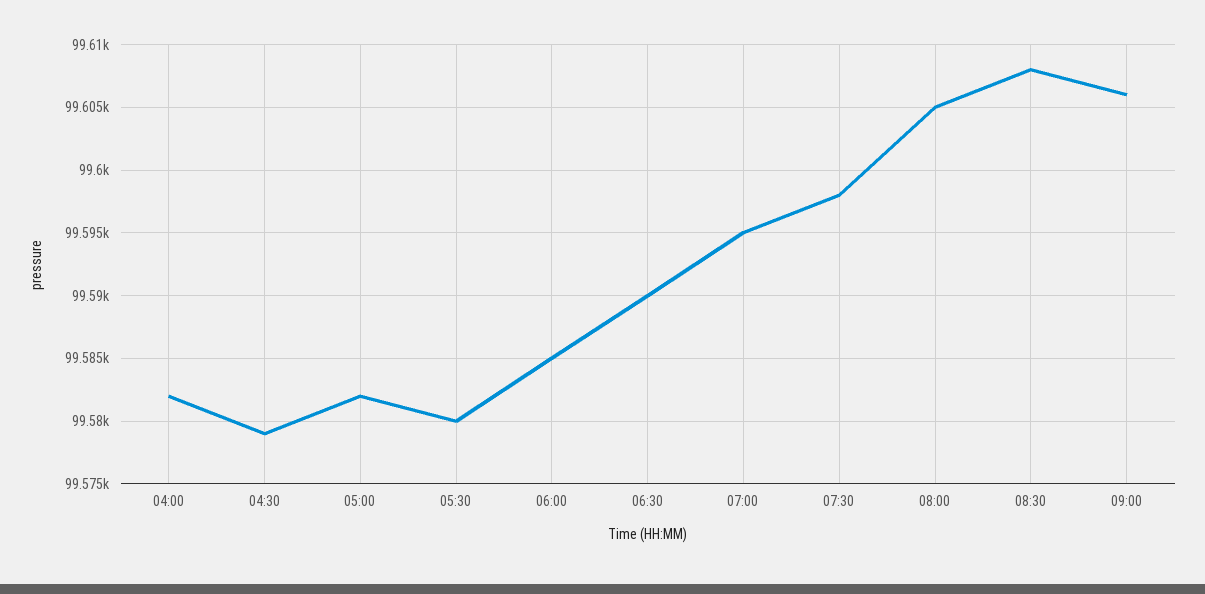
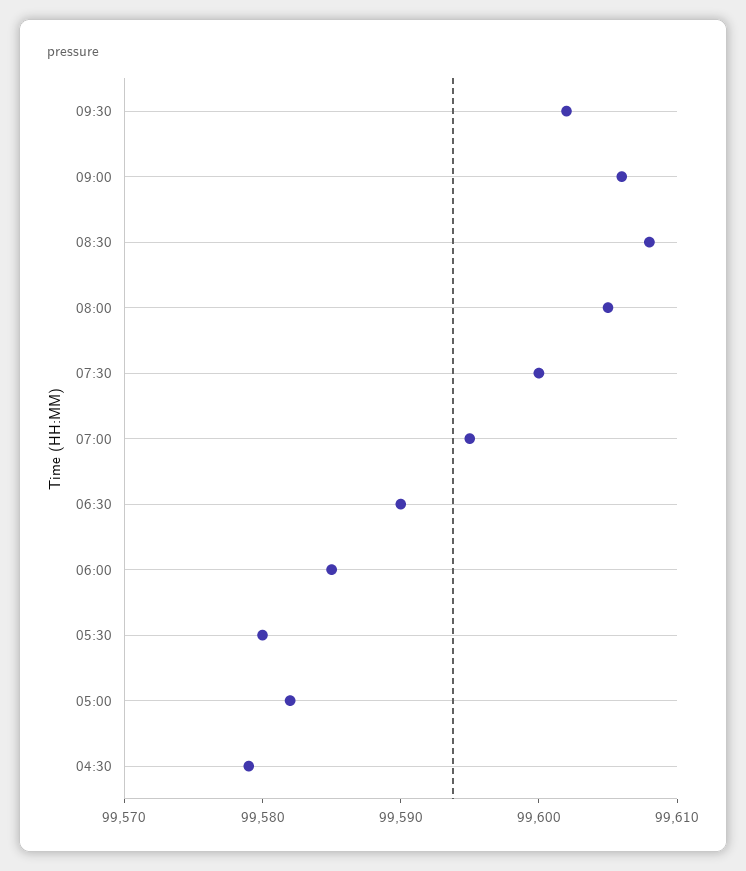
04:00: 99582 -> none
07:30: 99598 -> 99600
09:30: none -> 99602

